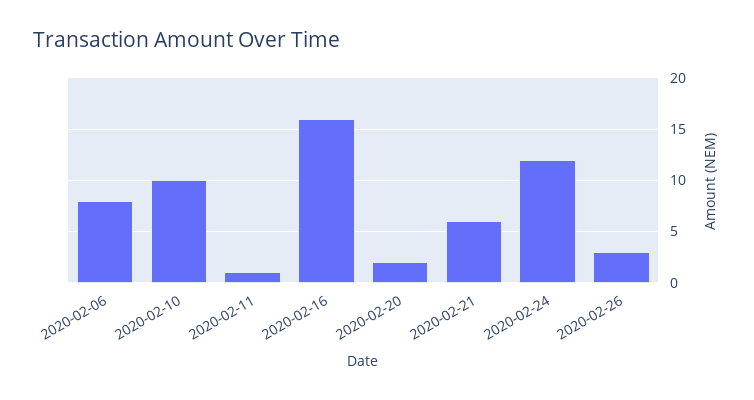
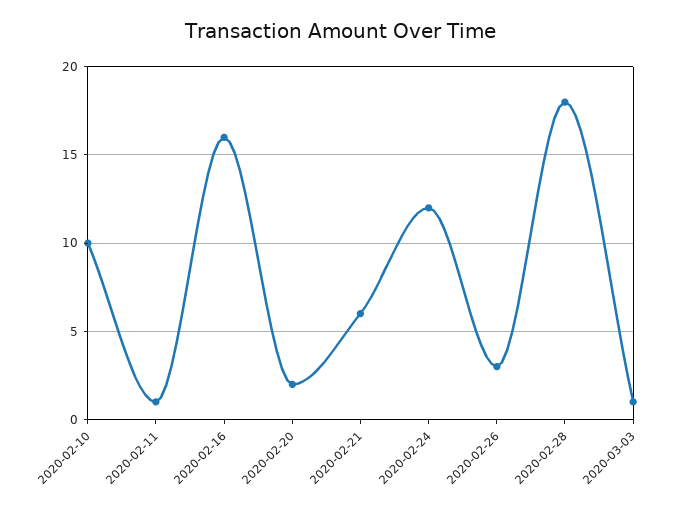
2020-02-06: 8 -> none
2020-02-28: none -> 18
2020-03-03: none -> 1

